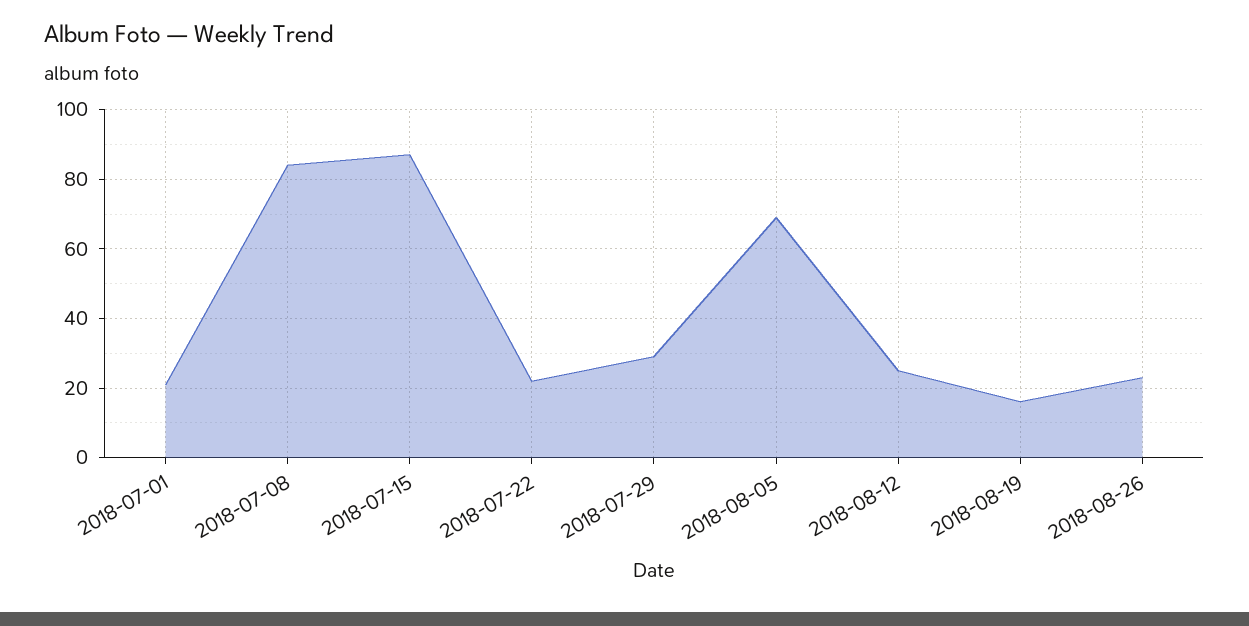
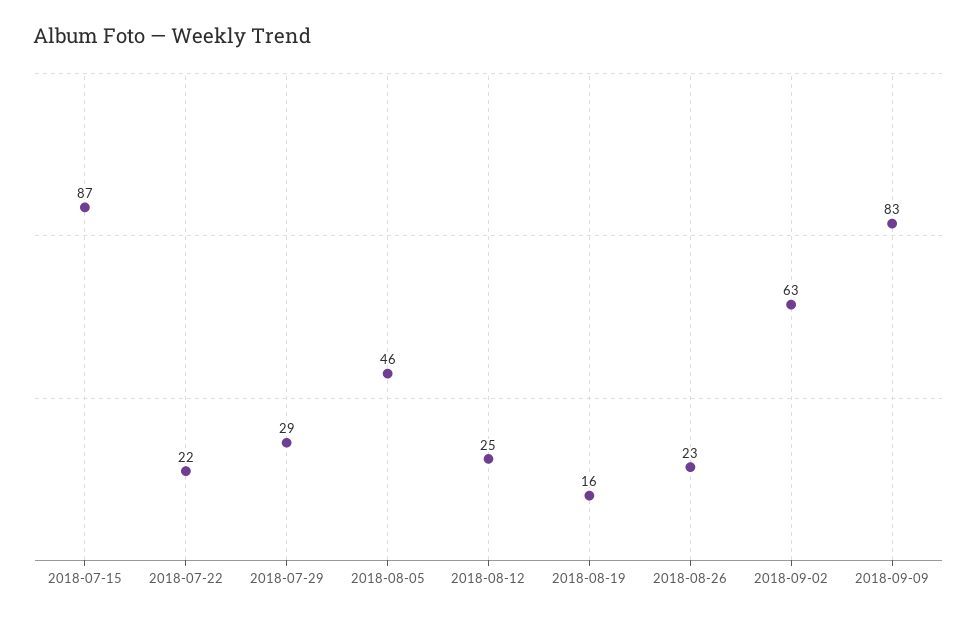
2018-07-01: 20 -> none
2018-07-08: 85 -> none
2018-08-05: 70 -> 46
2018-09-02: none -> 63
2018-09-09: none -> 83

